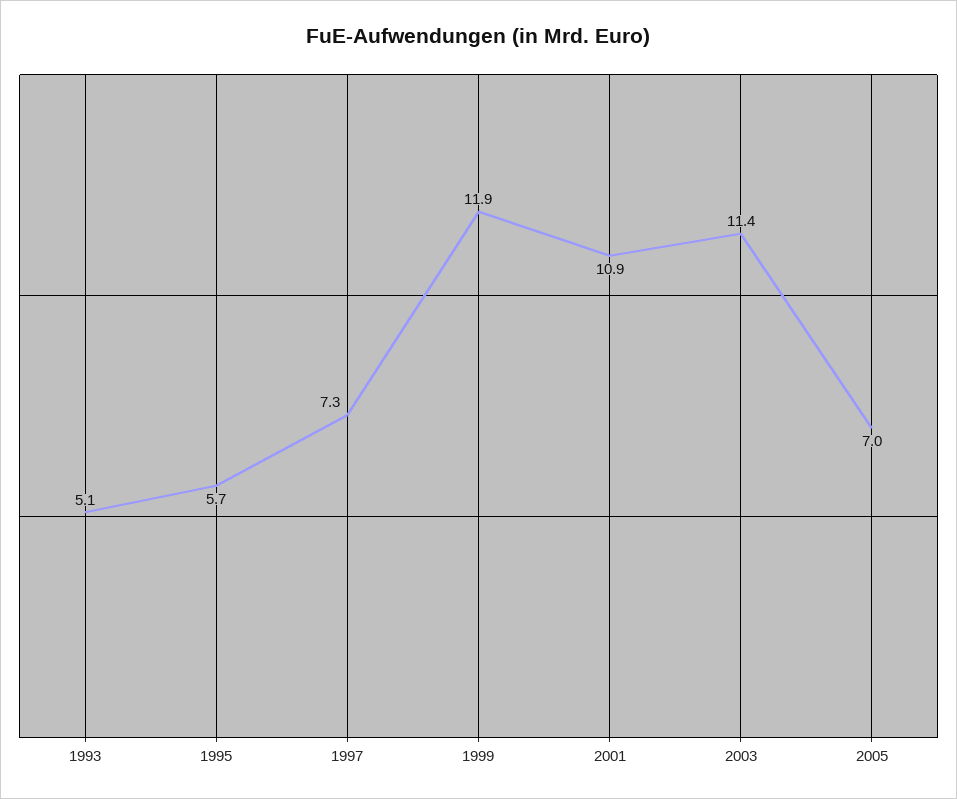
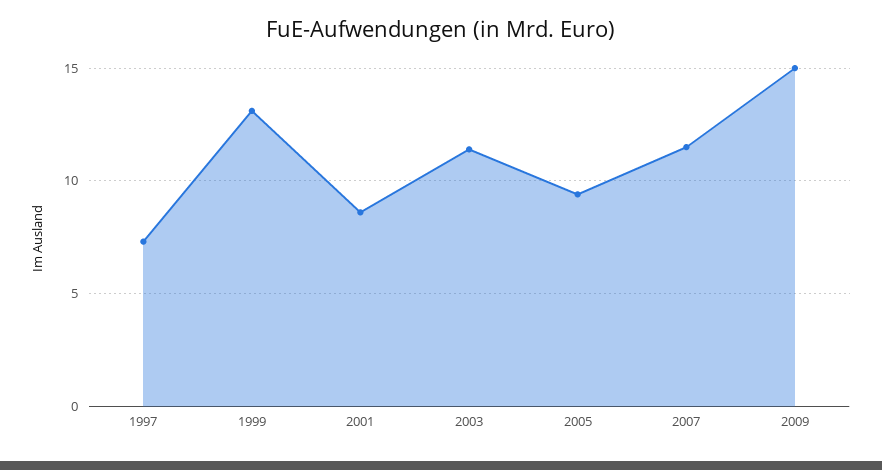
1993: 5.1 -> none
1995: 5.7 -> none
1999: 11.9 -> 13
2001: 10.9 -> 8.5
2005: 7 -> 9.5
2007: none -> 11.5
2009: none -> 15

